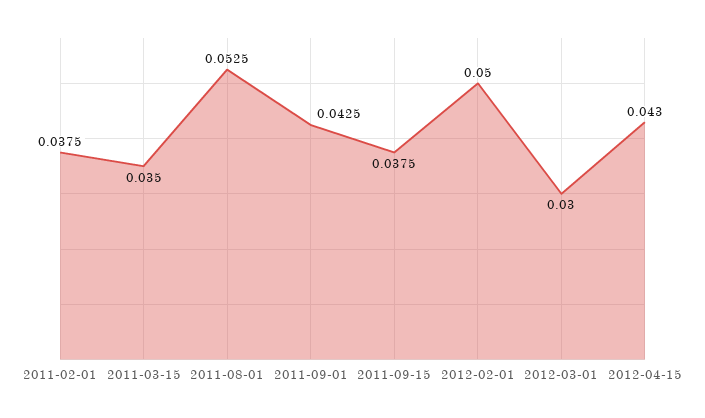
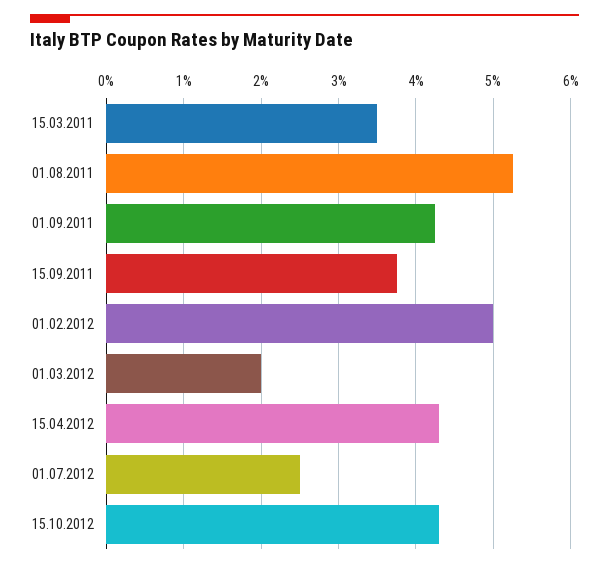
2011-02-01: 0.0375 -> none
2012-03-01: 0.03 -> 0.02
01.07.2012: none -> 0.025
15.10.2012: none -> 0.043

